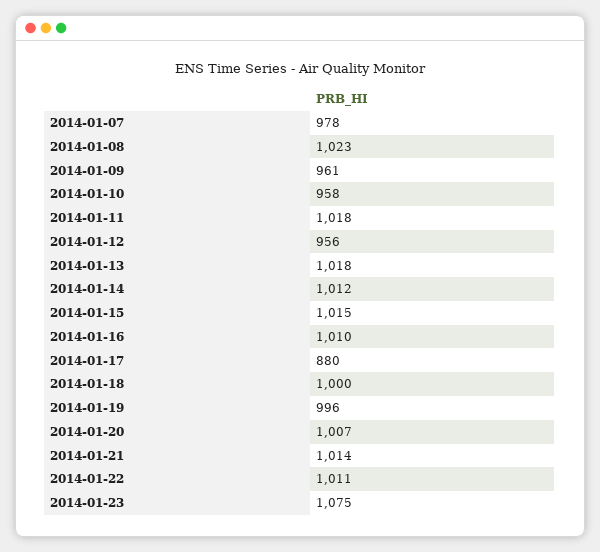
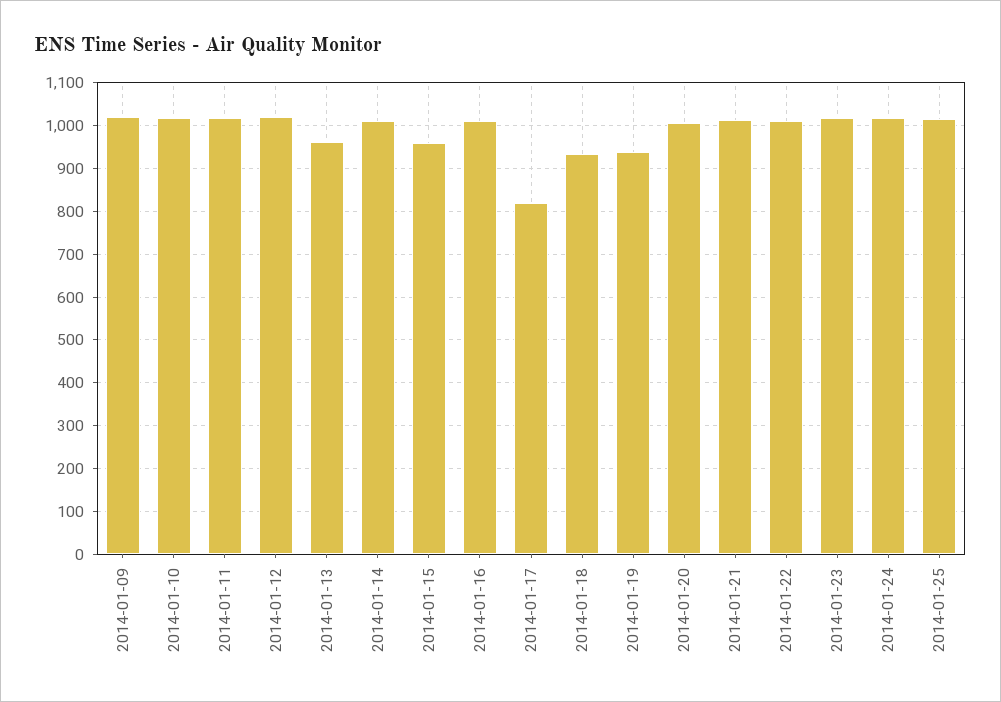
2014-01-07: 978 -> none
2014-01-08: 1023 -> none
2014-01-09: 961 -> 1020
2014-01-10: 958 -> 1020
2014-01-12: 956 -> 1020
2014-01-13: 1018 -> 960
2014-01-15: 1015 -> 960
2014-01-17: 880 -> 820
2014-01-18: 1000 -> 940
2014-01-19: 996 -> 940
2014-01-23: 1075 -> 1020
2014-01-24: none -> 1020
2014-01-25: none -> 1020

